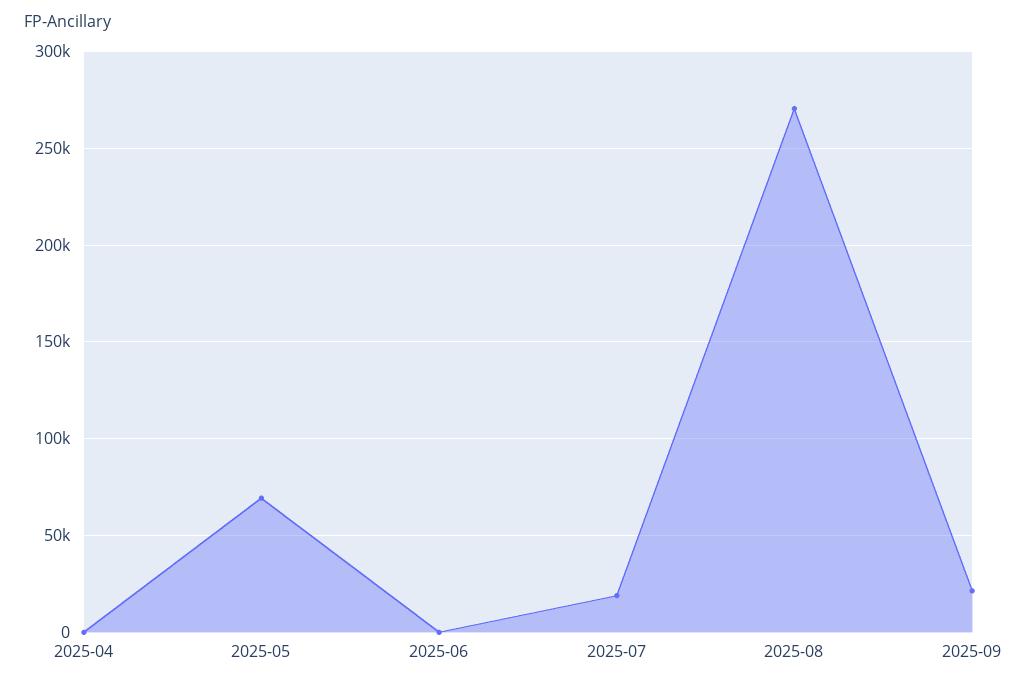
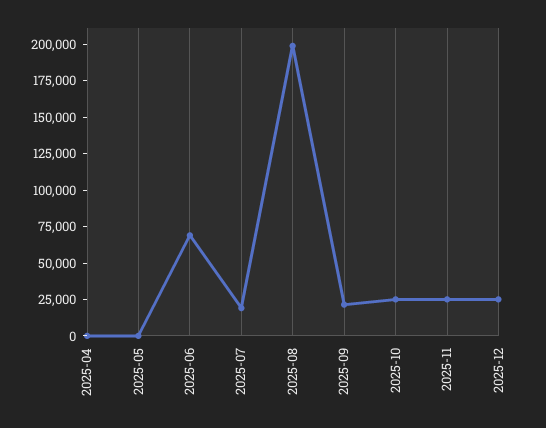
2025-05: 70000 -> 0
2025-06: 0 -> 75000
2025-08: 270000 -> 200000
2025-10: none -> 25000
2025-11: none -> 25000
2025-12: none -> 25000

